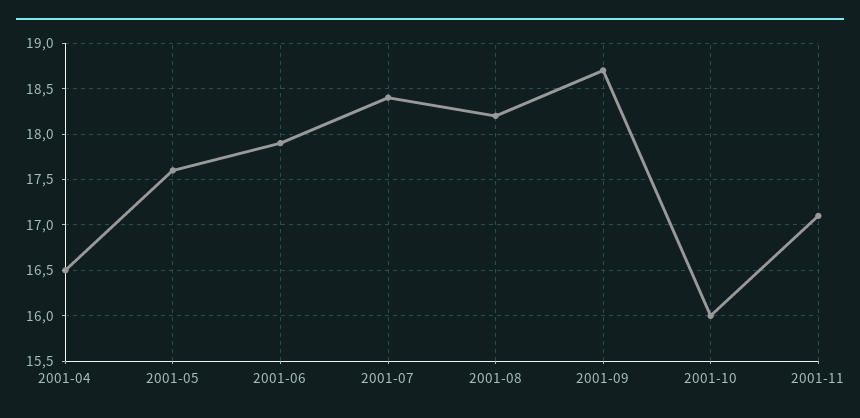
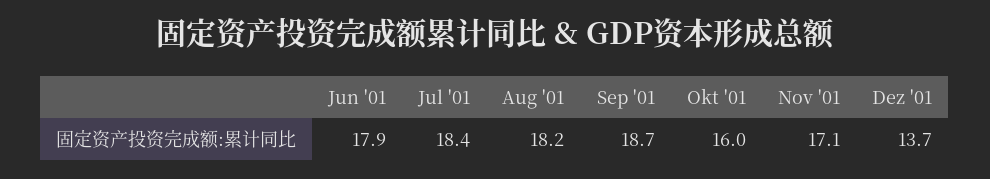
2001-04: 16.5 -> none
2001-05: 17.6 -> none
Dez '01: none -> 13.7

